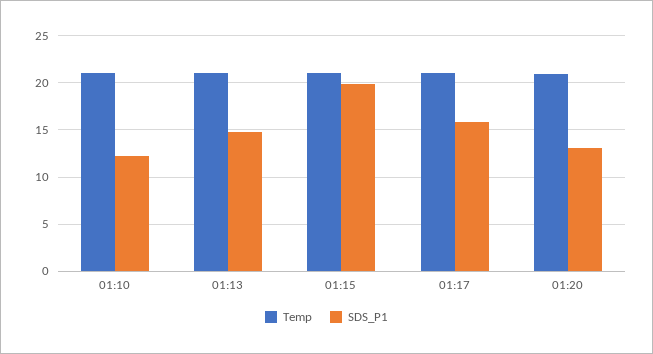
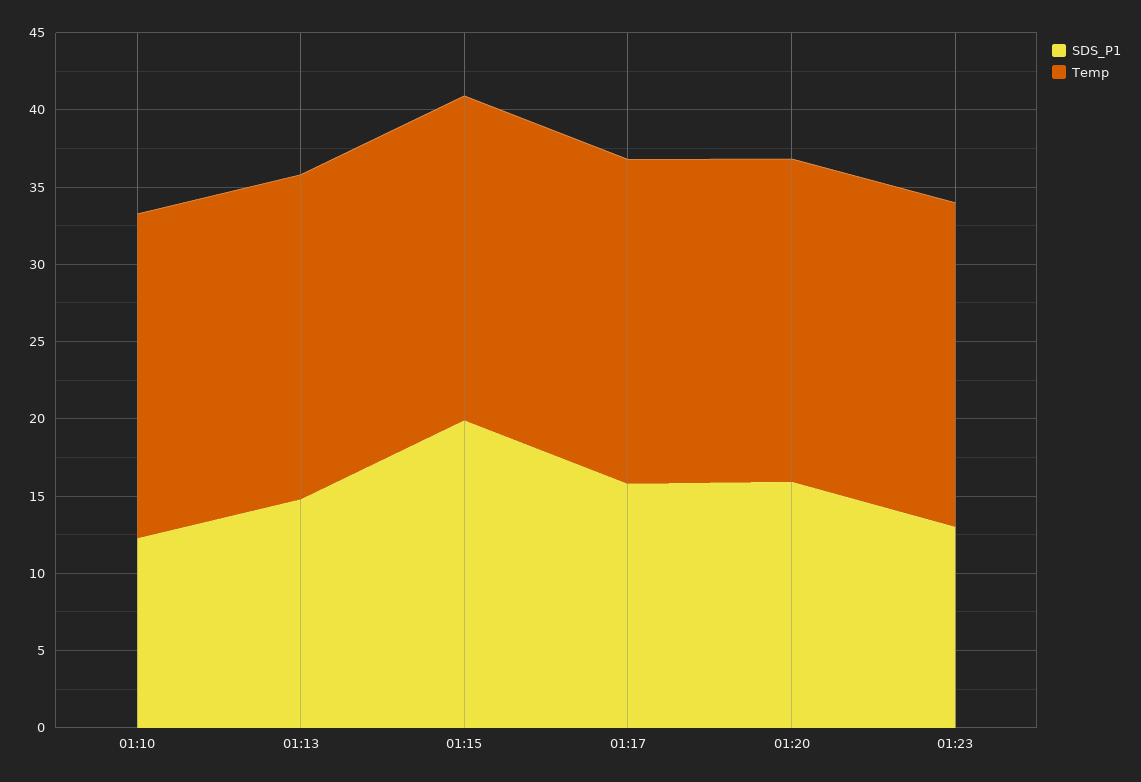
SDS_P1, 01:20: 13 -> 16
SDS_P1, 01:23: none -> 13
Temp, 01:23: none -> 21

